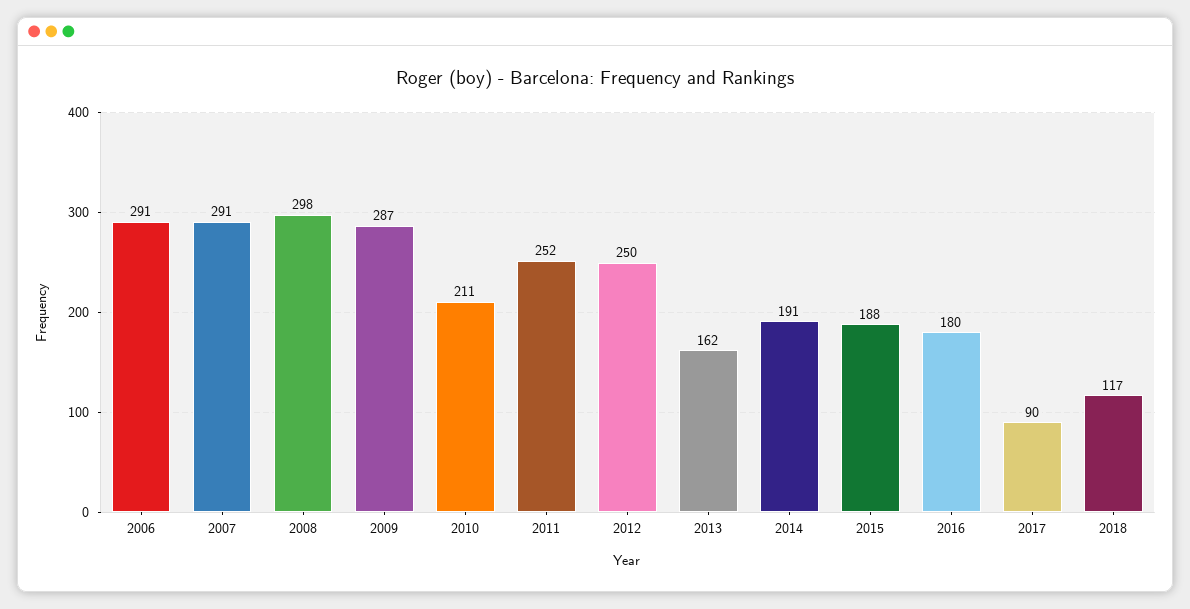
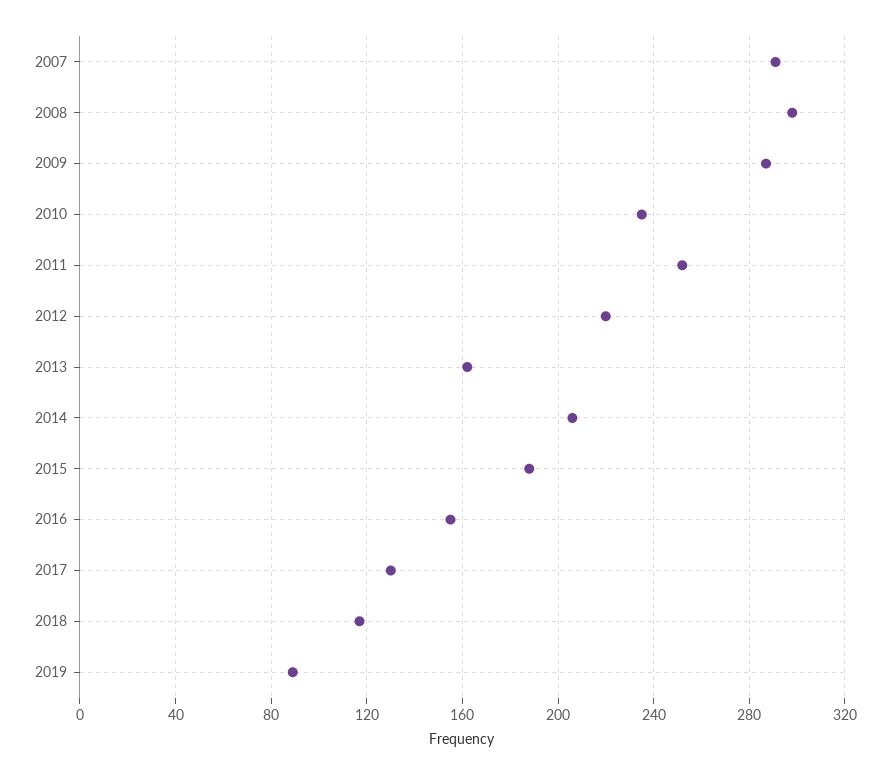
2006: 291 -> none
2010: 211 -> 235
2012: 250 -> 220
2014: 191 -> 205
2016: 180 -> 155
2017: 90 -> 130
2019: none -> 90

